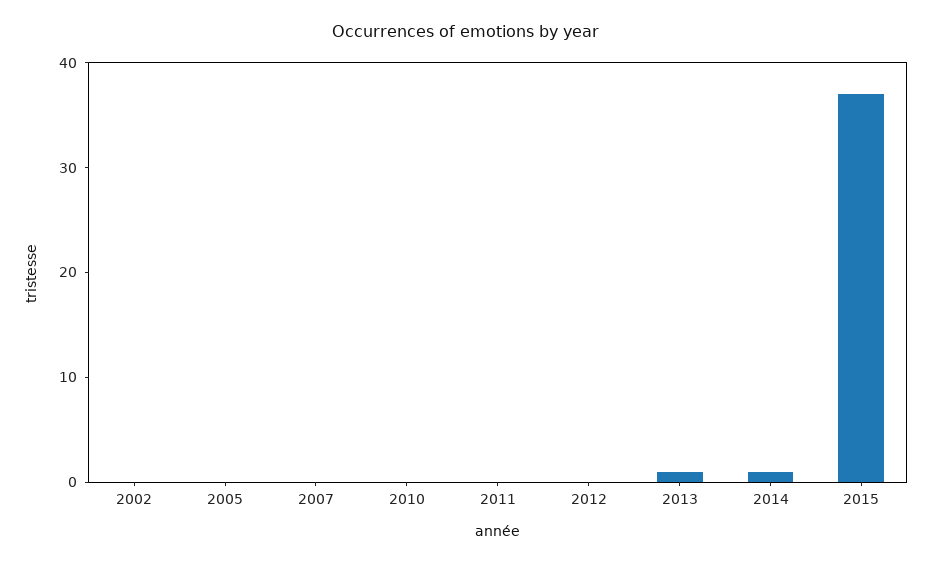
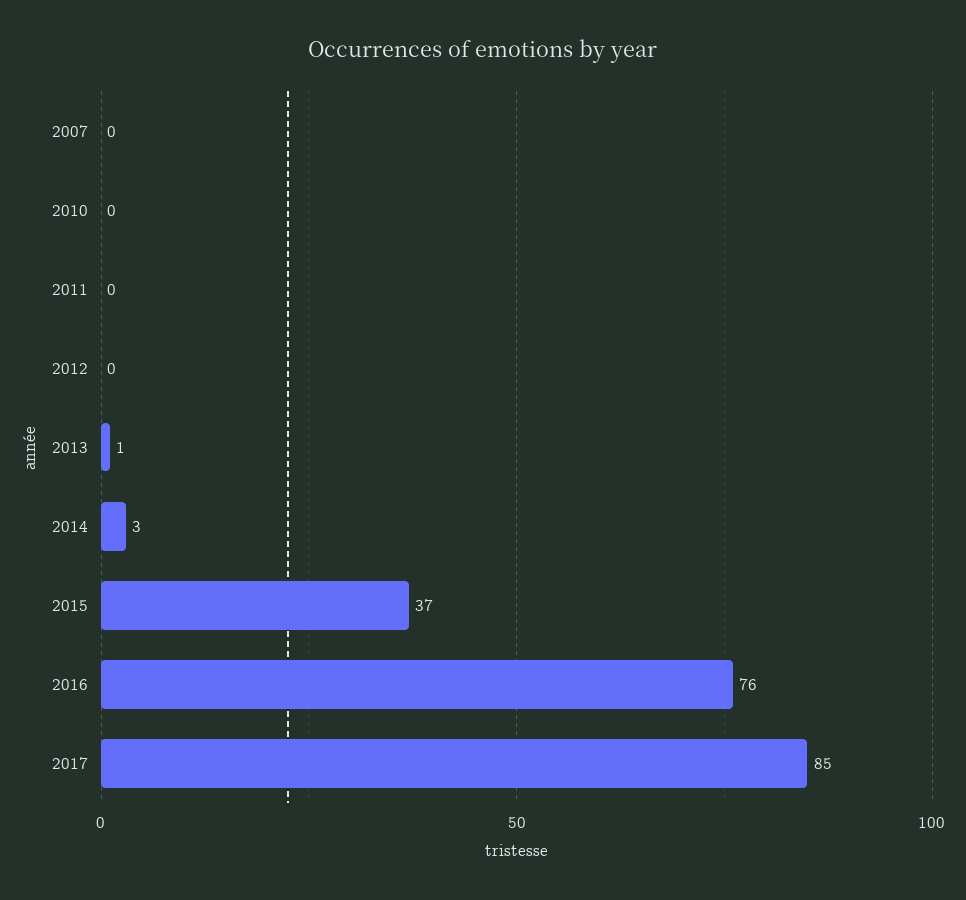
2002: 0 -> none
2005: 0 -> none
2014: 1 -> 3
2016: none -> 76
2017: none -> 85

